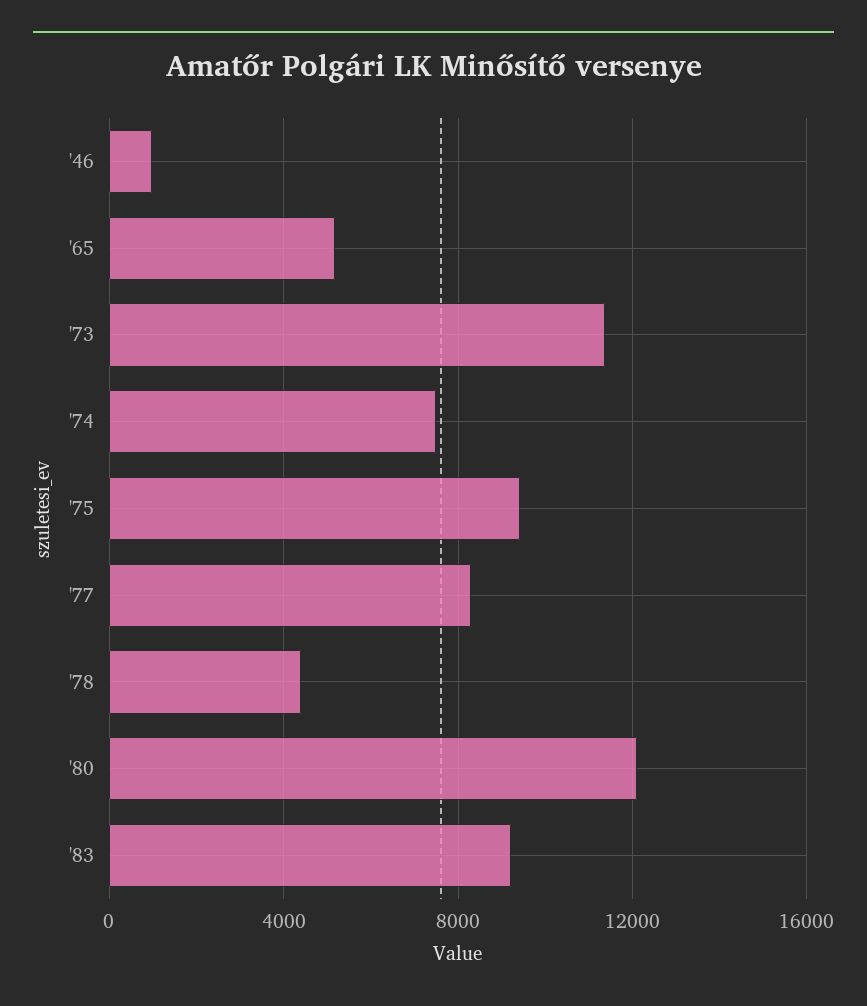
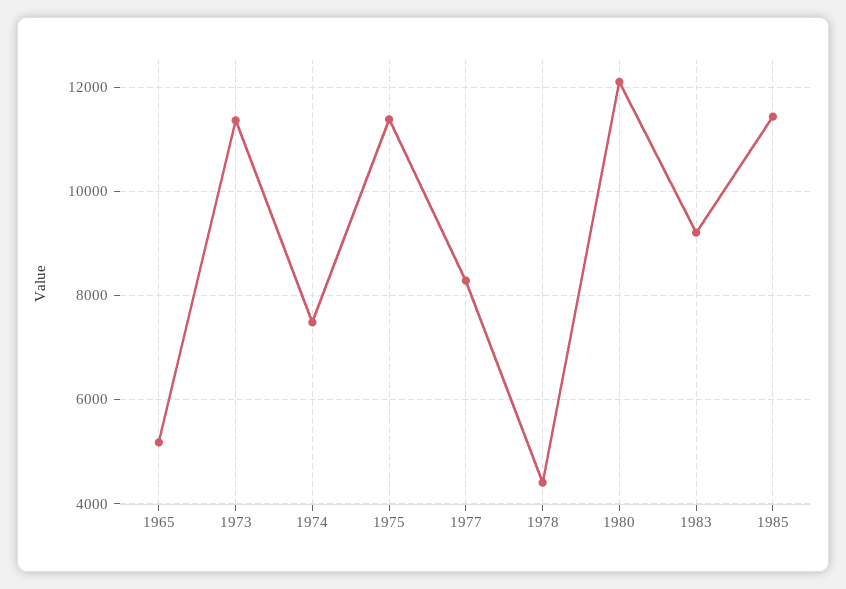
'46: 1000 -> none
'75: 9500 -> 11400
1985: none -> 11400

